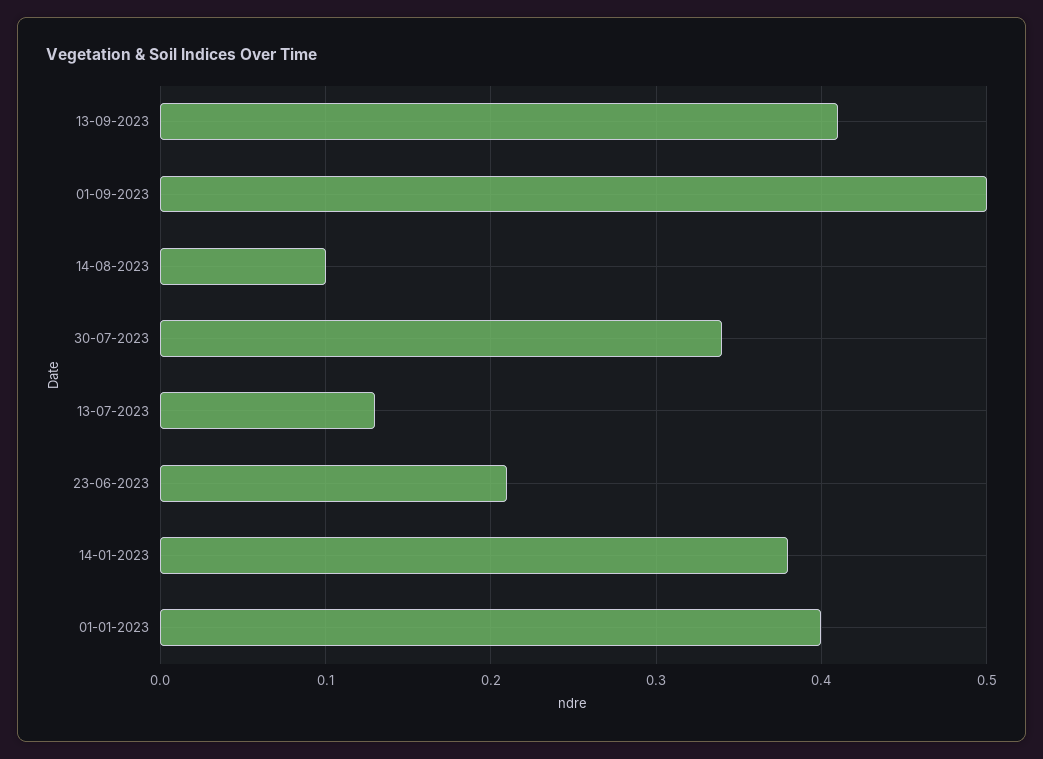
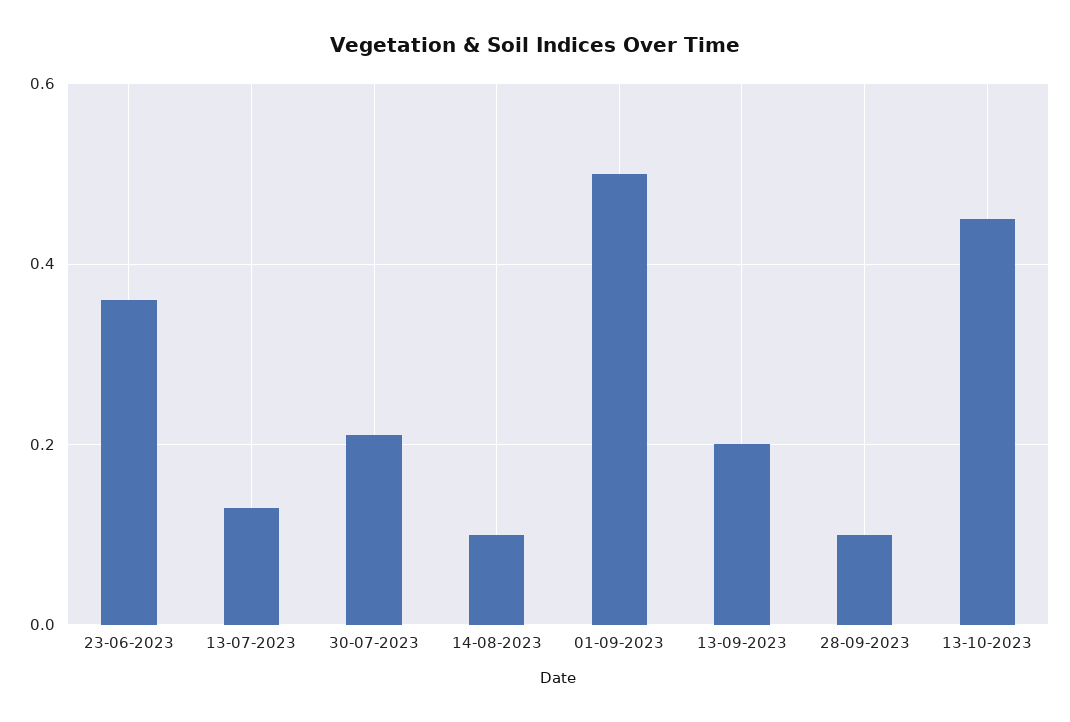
13-09-2023: 0.41 -> 0.2
30-07-2023: 0.34 -> 0.2
23-06-2023: 0.21 -> 0.35
14-01-2023: 0.38 -> none
01-01-2023: 0.4 -> none
28-09-2023: none -> 0.1
13-10-2023: none -> 0.45

